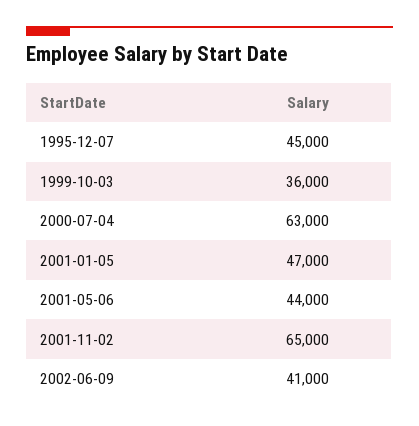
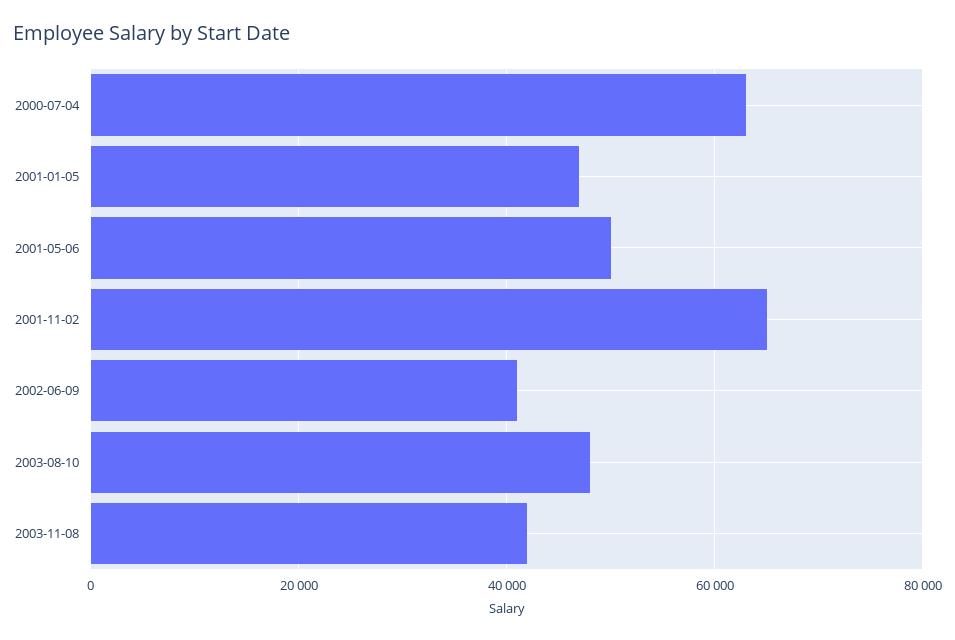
1995-12-07: 45000 -> none
1999-10-03: 36000 -> none
2001-05-06: 44000 -> 50000
2003-08-10: none -> 48000
2003-11-08: none -> 42000

